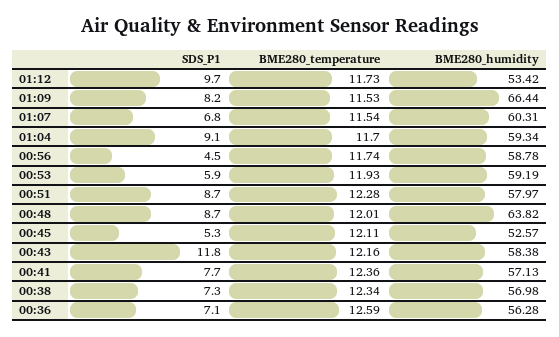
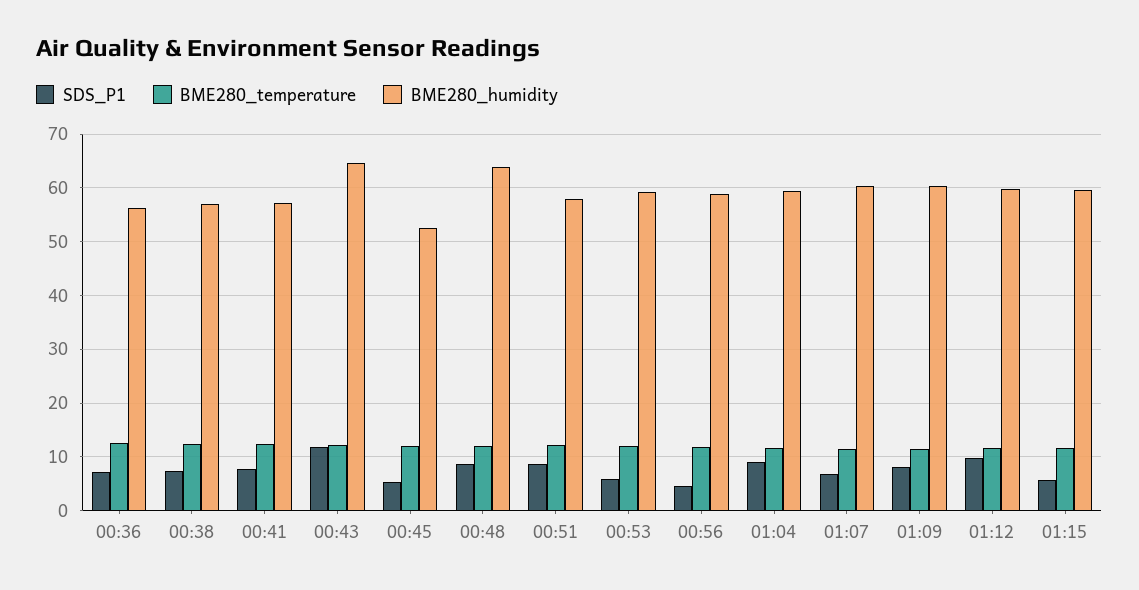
BME280_humidity, 01:12: 53.42 -> 60
BME280_humidity, 01:09: 66.44 -> 60
BME280_humidity, 00:43: 58.38 -> 64
SDS_P1, 01:15: none -> 6
BME280_temperature, 01:15: none -> 12
BME280_humidity, 01:15: none -> 60

